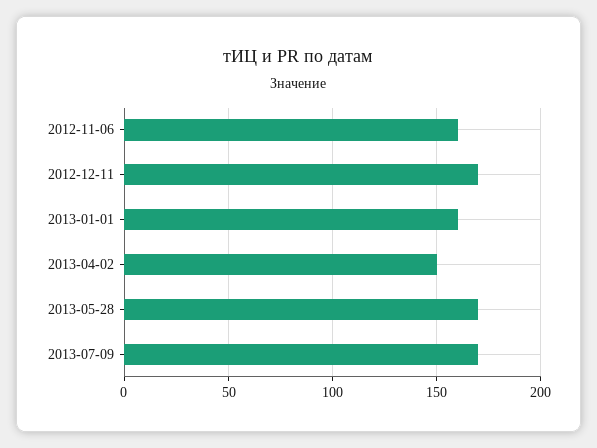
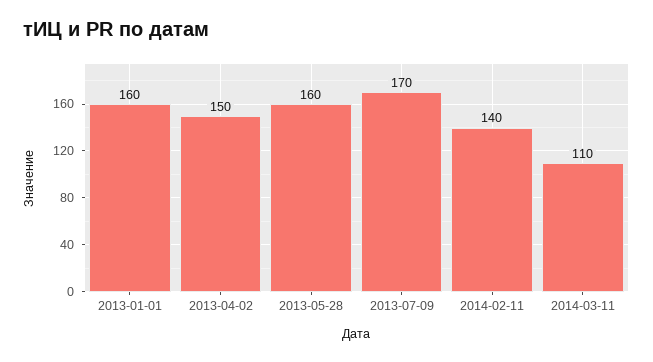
2012-11-06: 160 -> none
2012-12-11: 170 -> none
2013-05-28: 170 -> 160
2014-02-11: none -> 140
2014-03-11: none -> 110

